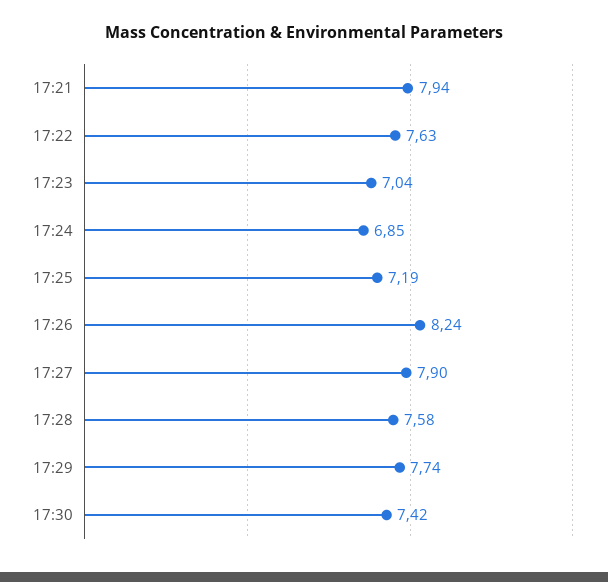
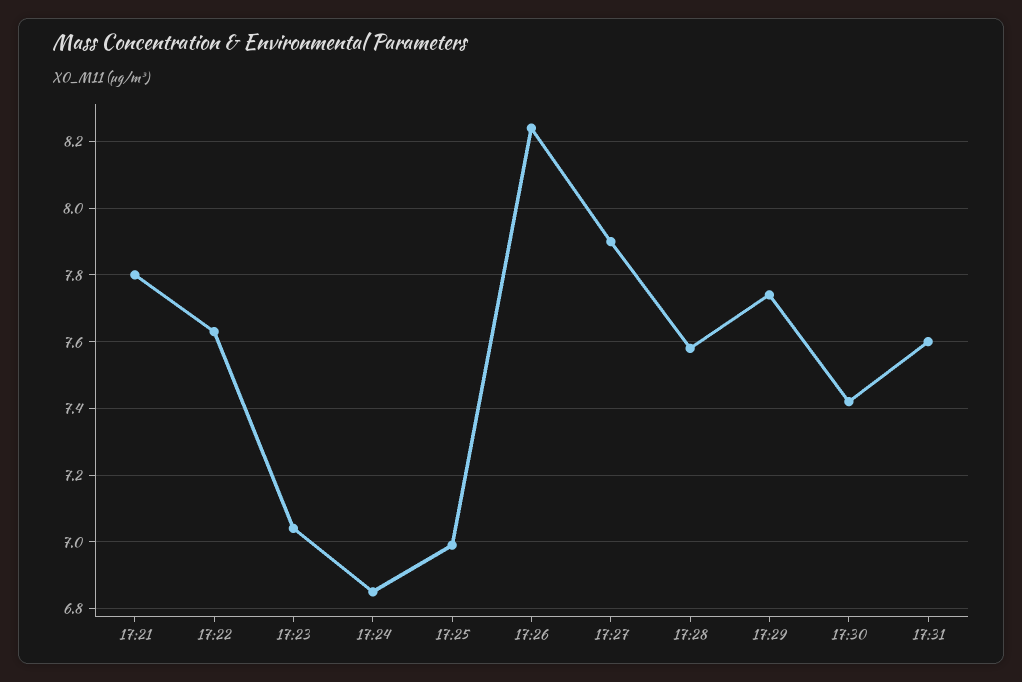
17:21: 7.94 -> 7.8
17:25: 7.19 -> 7
17:31: none -> 7.6

